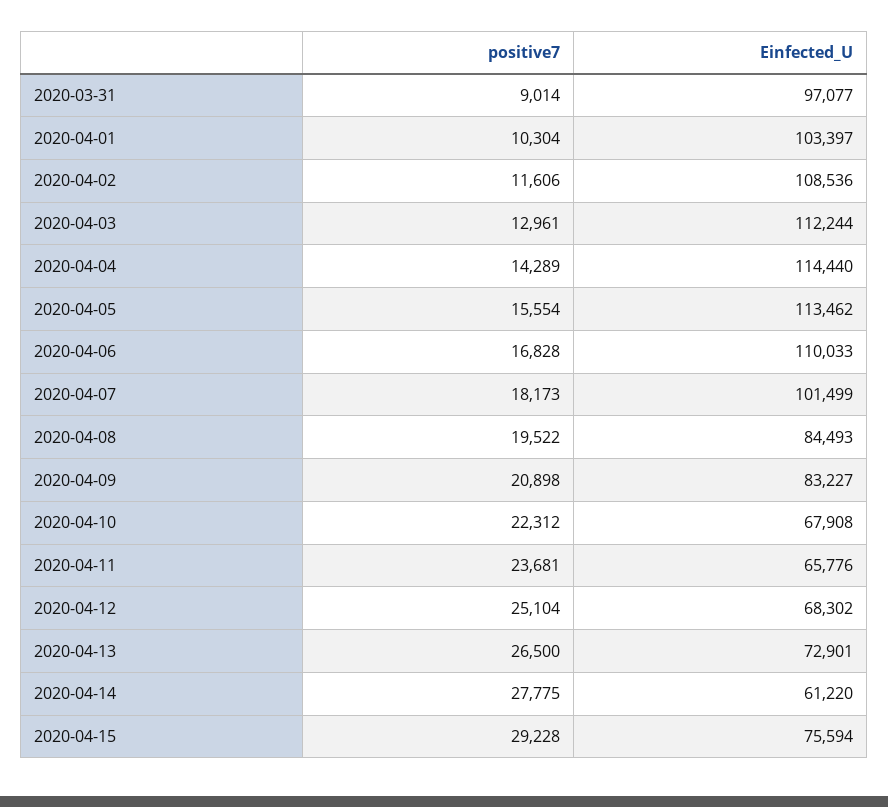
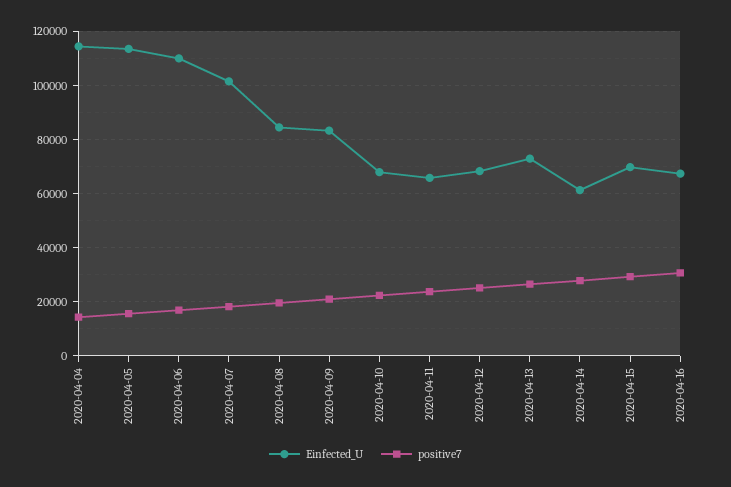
positive7, 2020-03-31: 9014 -> none
Einfected_U, 2020-03-31: 97077 -> none
positive7, 2020-04-01: 10304 -> none
Einfected_U, 2020-04-01: 103397 -> none
positive7, 2020-04-02: 11606 -> none
Einfected_U, 2020-04-02: 108536 -> none
positive7, 2020-04-03: 12961 -> none
Einfected_U, 2020-04-03: 112244 -> none
Einfected_U, 2020-04-15: 75594 -> 70000
Einfected_U, 2020-04-16: none -> 67500
positive7, 2020-04-16: none -> 30000

